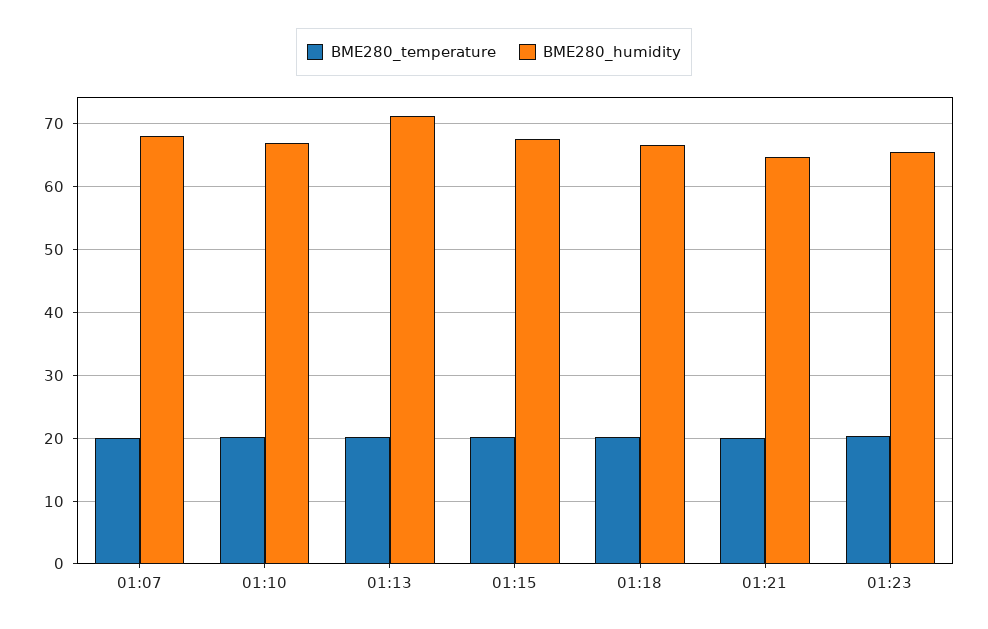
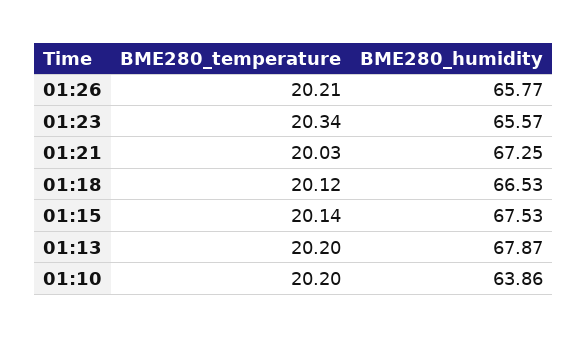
BME280_temperature, 01:07: 20 -> none
BME280_humidity, 01:07: 68 -> none
BME280_humidity, 01:10: 67 -> 63.86
BME280_humidity, 01:13: 71 -> 67.87
BME280_humidity, 01:21: 65 -> 67.25
BME280_temperature, 01:26: none -> 20.21
BME280_humidity, 01:26: none -> 65.77

